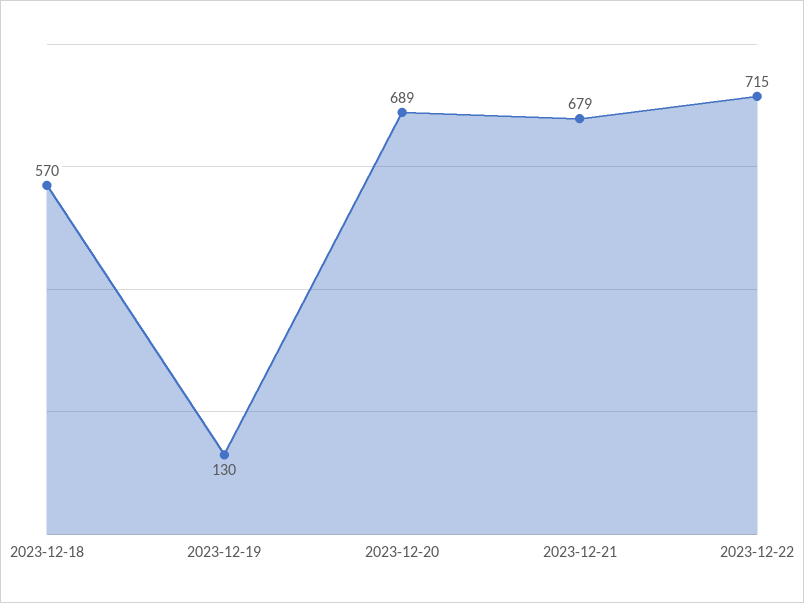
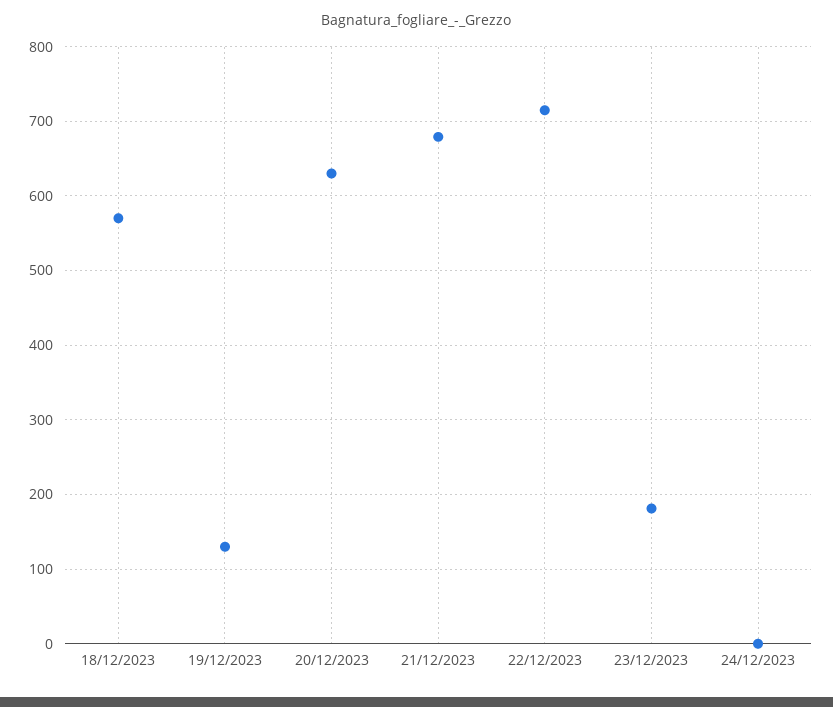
2023-12-20: 689 -> 630
23/12/2023: none -> 180
24/12/2023: none -> 0

